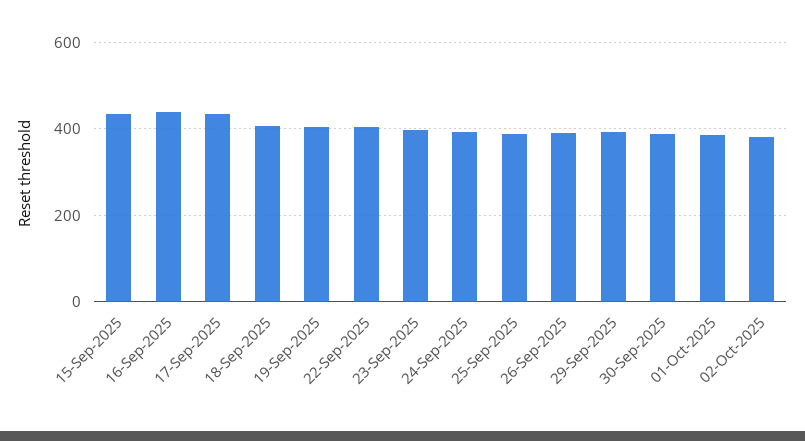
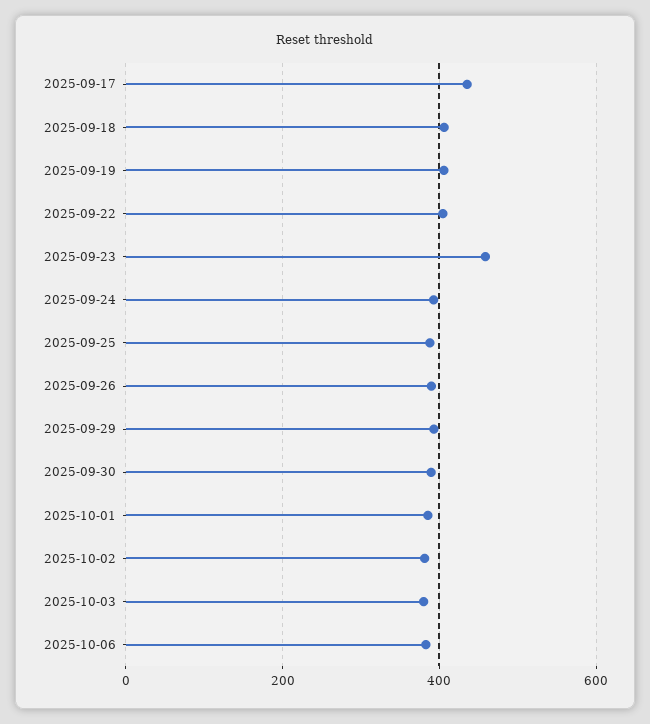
15-Sep-2025: 440 -> none
16-Sep-2025: 440 -> none
23-Sep-2025: 400 -> 460
2025-10-03: none -> 380
2025-10-06: none -> 380

